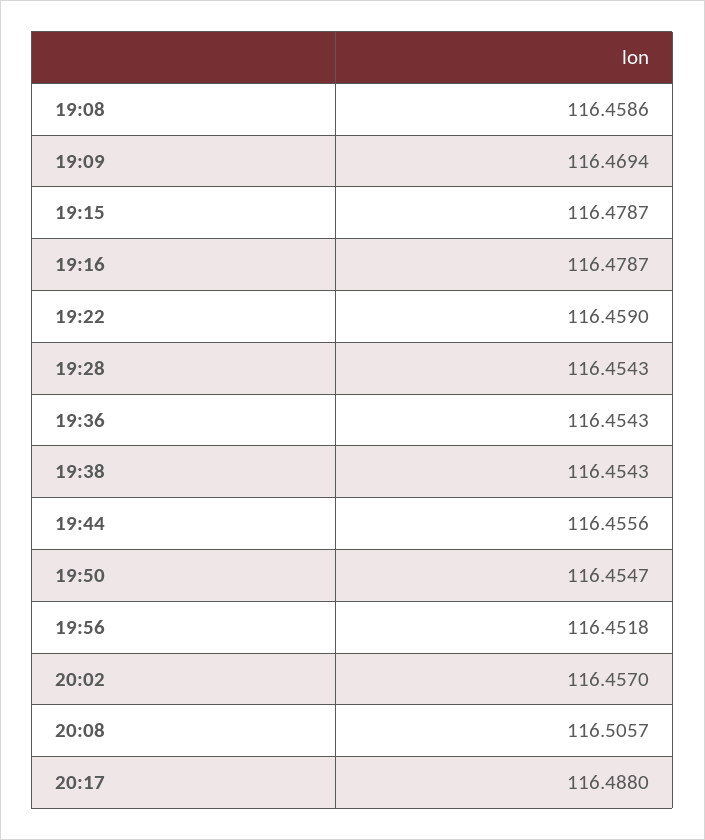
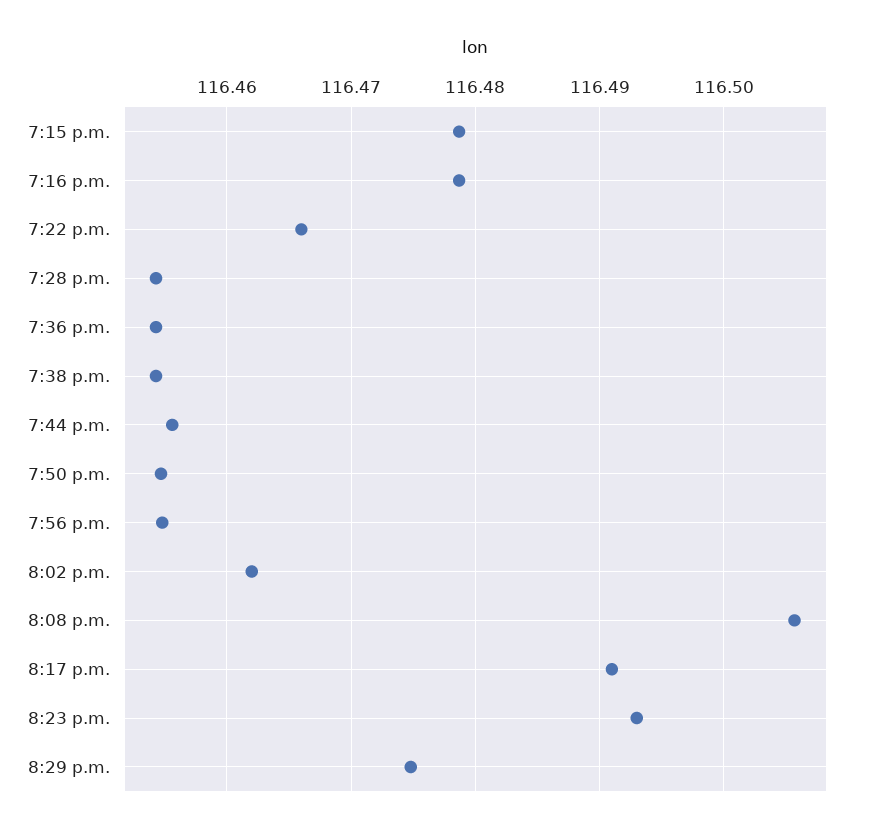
19:08: 116.4586 -> none
19:09: 116.4694 -> none
19:22: 116.459 -> 116.466
19:56: 116.4518 -> 116.455
20:02: 116.457 -> 116.462
20:17: 116.488 -> 116.491
8:23 p.m.: none -> 116.493
8:29 p.m.: none -> 116.475

